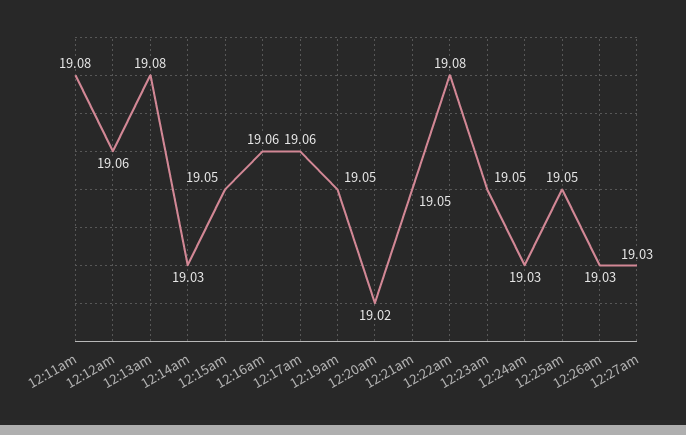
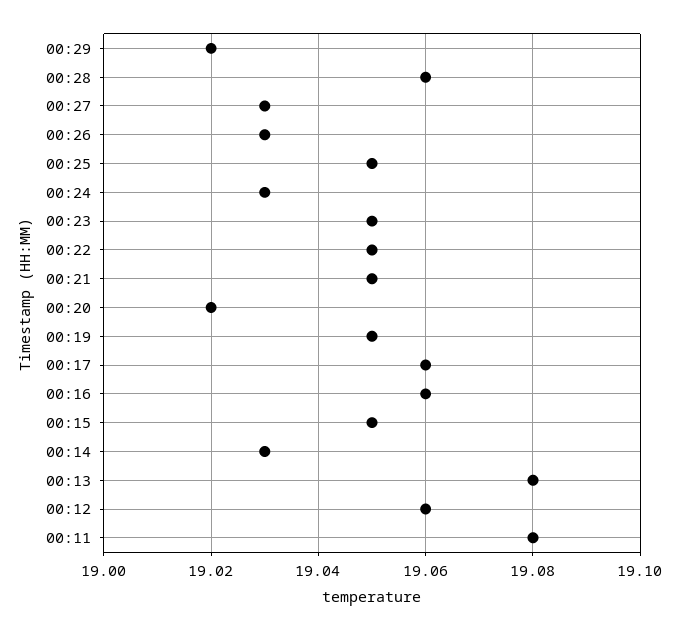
12:22am: 19.08 -> 19.05
00:29: none -> 19.02
00:28: none -> 19.06

